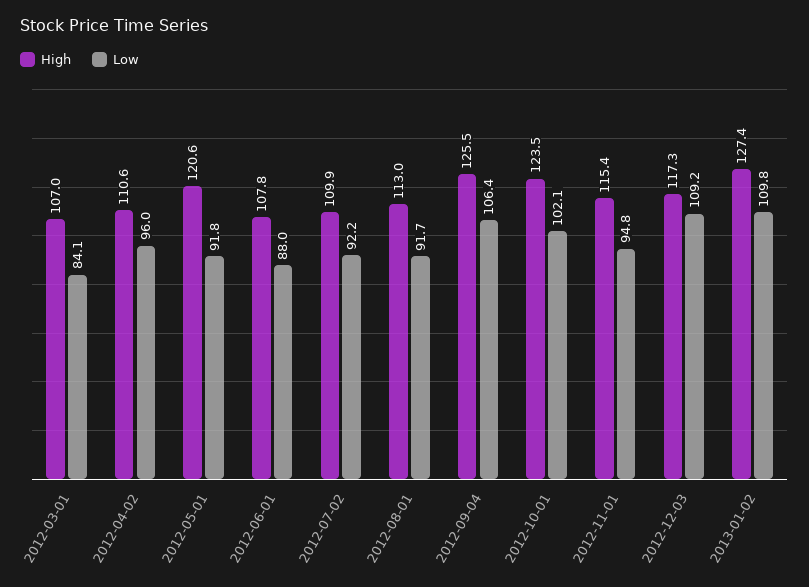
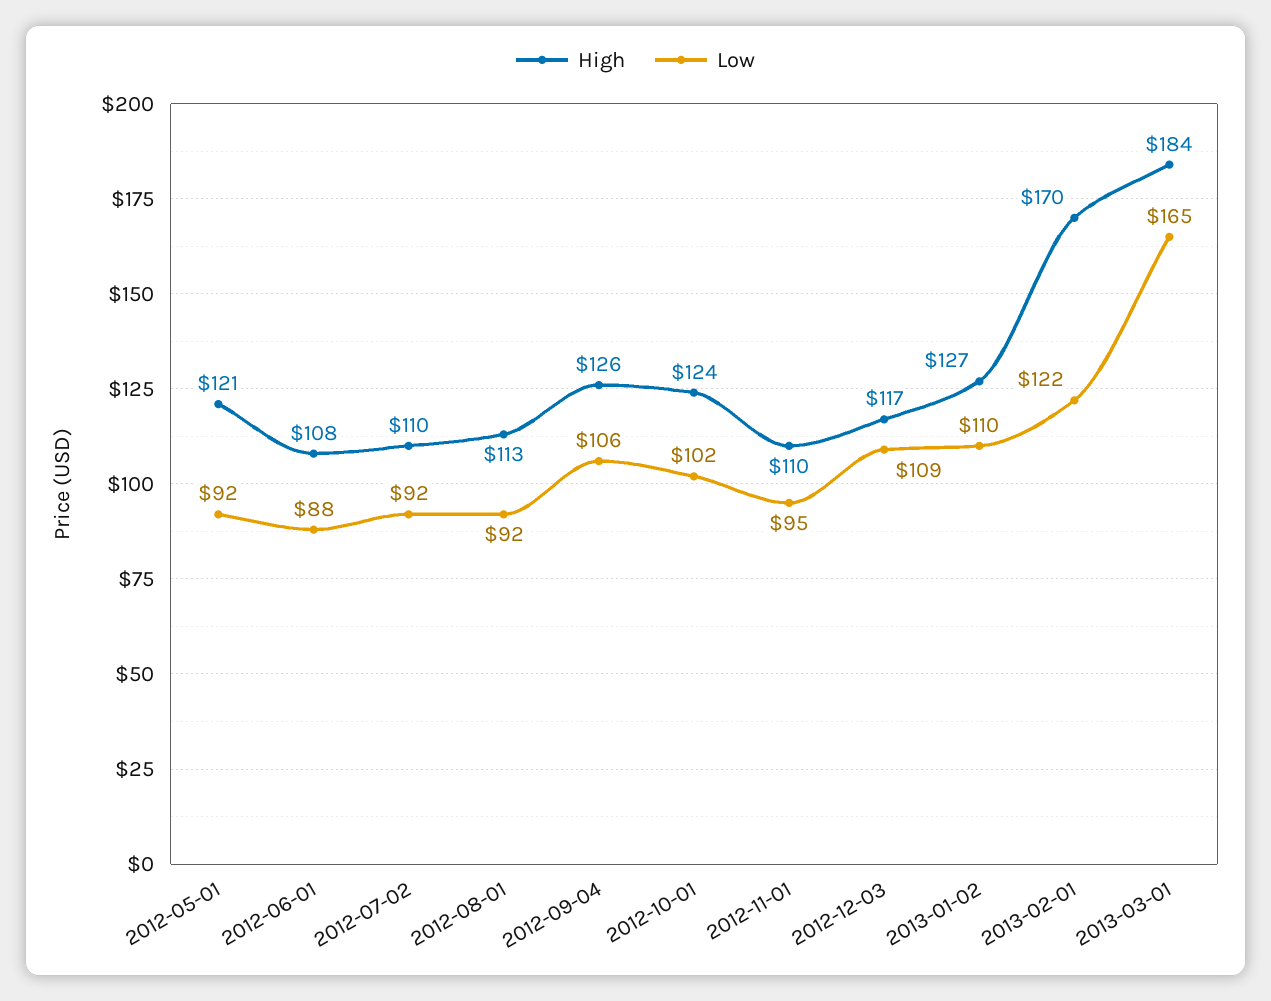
High, 2012-03-01: 107 -> none
Low, 2012-03-01: 84.1 -> none
High, 2012-04-02: 110.6 -> none
Low, 2012-04-02: 96 -> none
High, 2012-11-01: 115.4 -> 110
High, 2013-02-01: none -> 170
Low, 2013-02-01: none -> 122
High, 2013-03-01: none -> 184
Low, 2013-03-01: none -> 165

